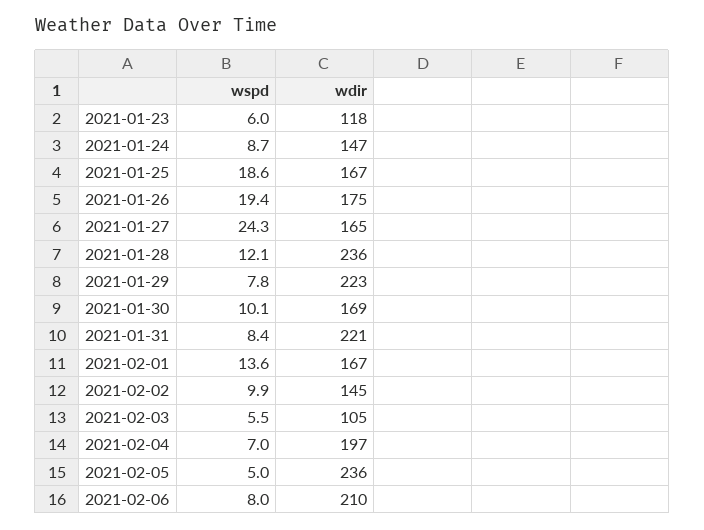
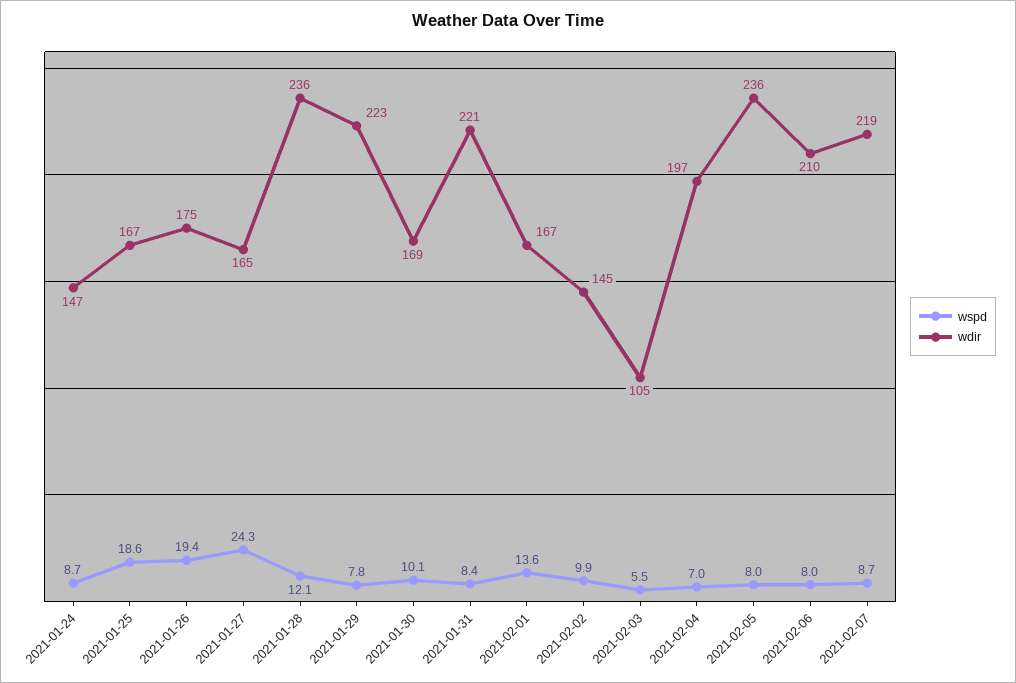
wspd, 2021-01-23: 6 -> none
wdir, 2021-01-23: 118 -> none
wspd, 2021-02-05: 5 -> 8
wspd, 2021-02-07: none -> 8.7
wdir, 2021-02-07: none -> 219

